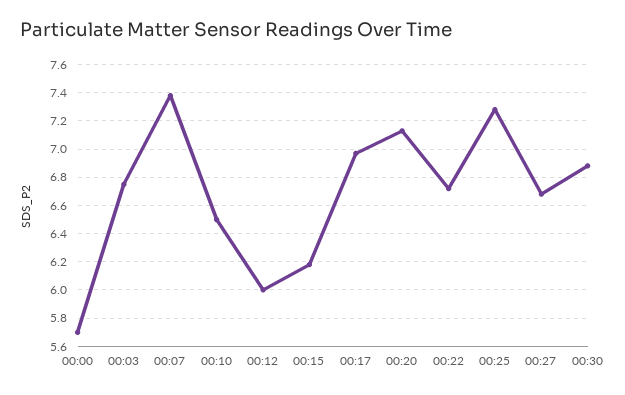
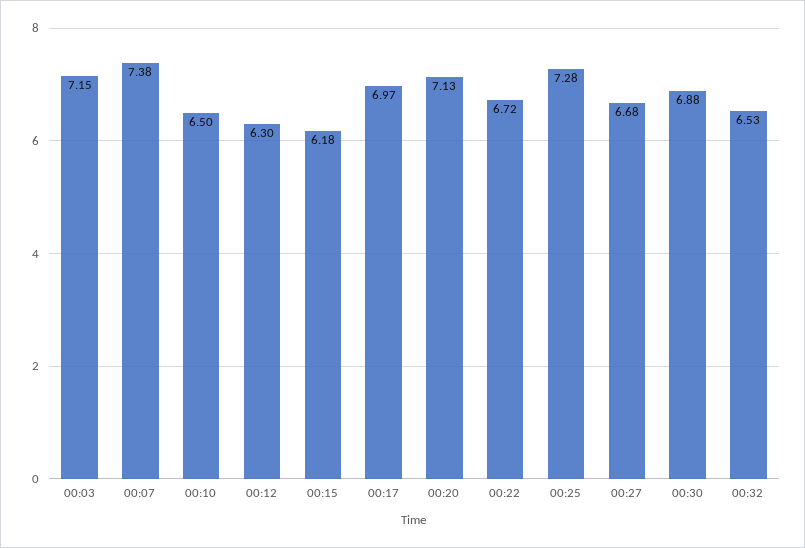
00:00: 5.7 -> none
00:03: 6.75 -> 7.15
00:12: 6 -> 6.3
00:32: none -> 6.53

